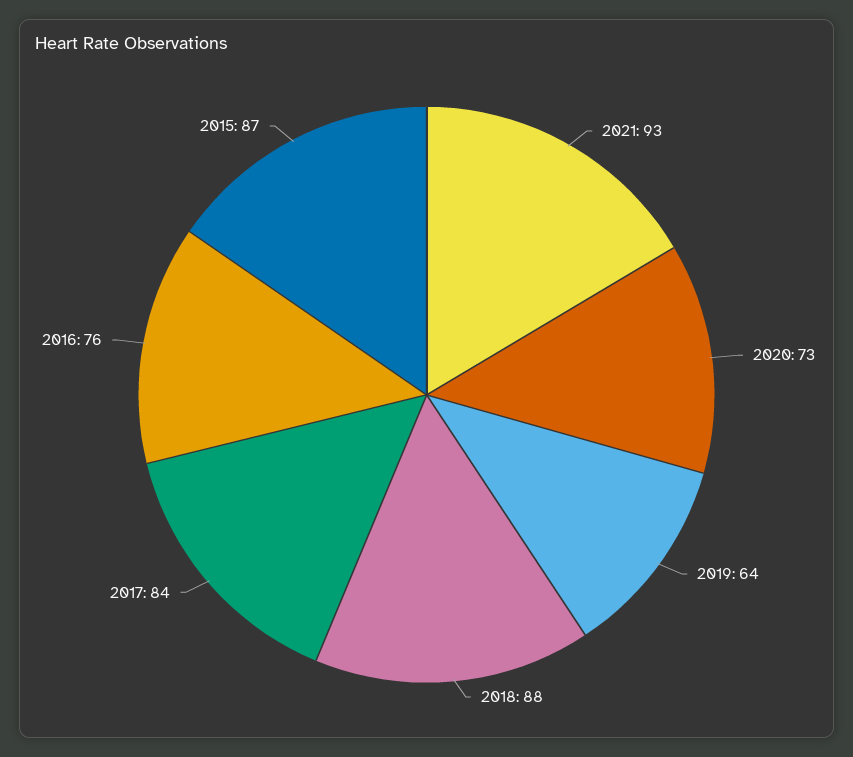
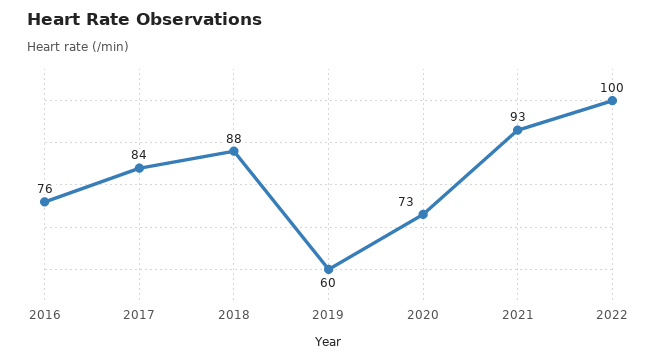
2019: 64 -> 60
2015: 87 -> none
2022: none -> 100

